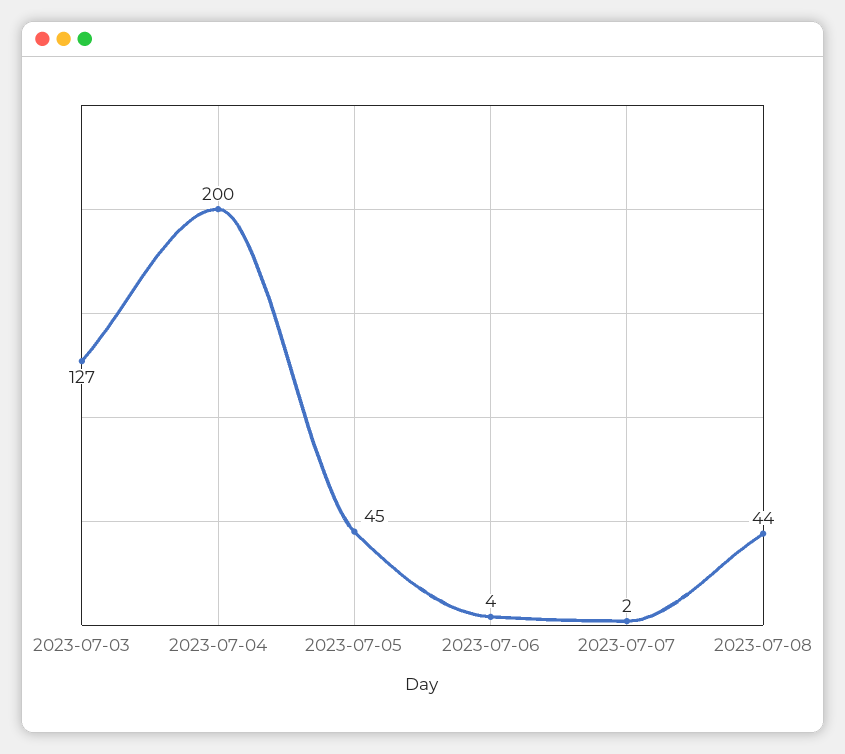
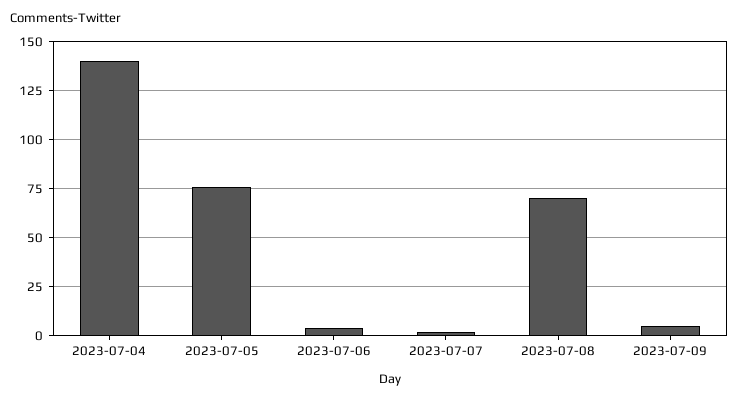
2023-07-03: 127 -> none
2023-07-04: 200 -> 140
2023-07-05: 45 -> 75
2023-07-08: 44 -> 70
2023-07-09: none -> 5

